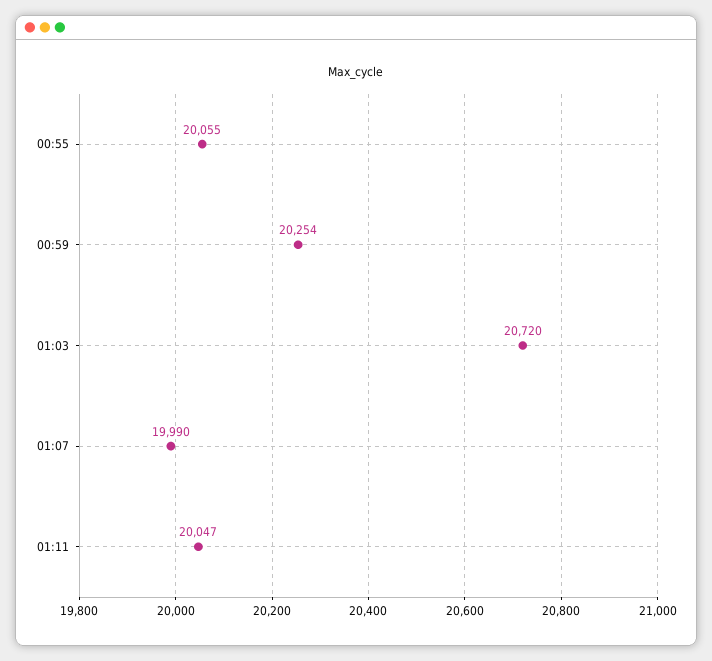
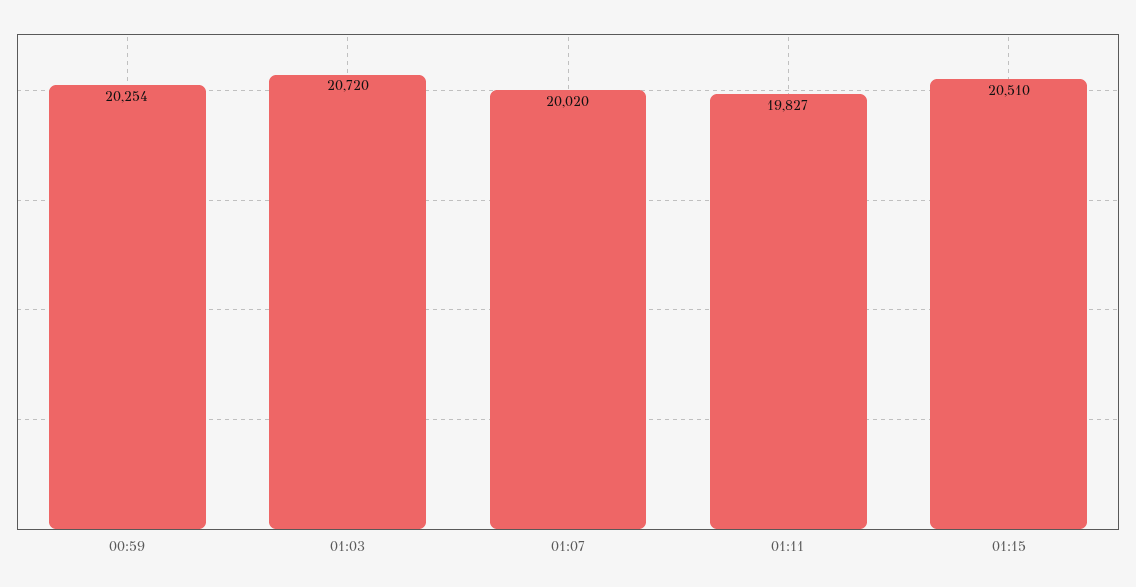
00:55: 20055 -> none
01:07: 19990 -> 20020
01:11: 20047 -> 19827
01:15: none -> 20510

